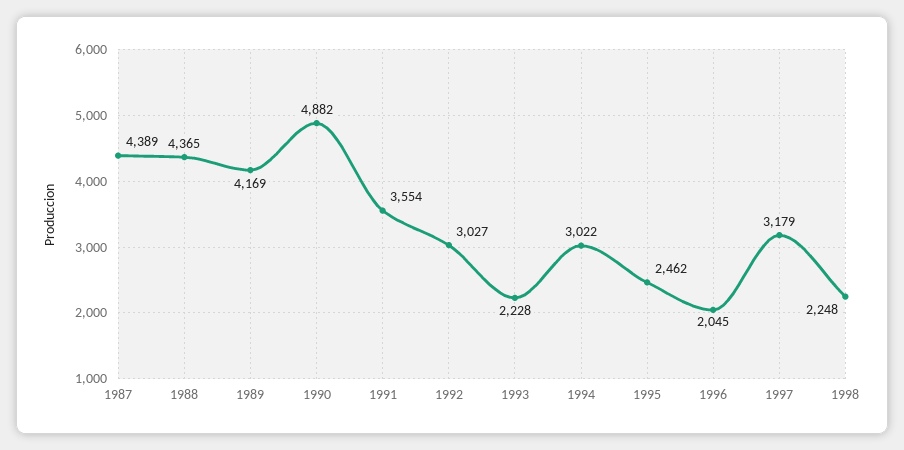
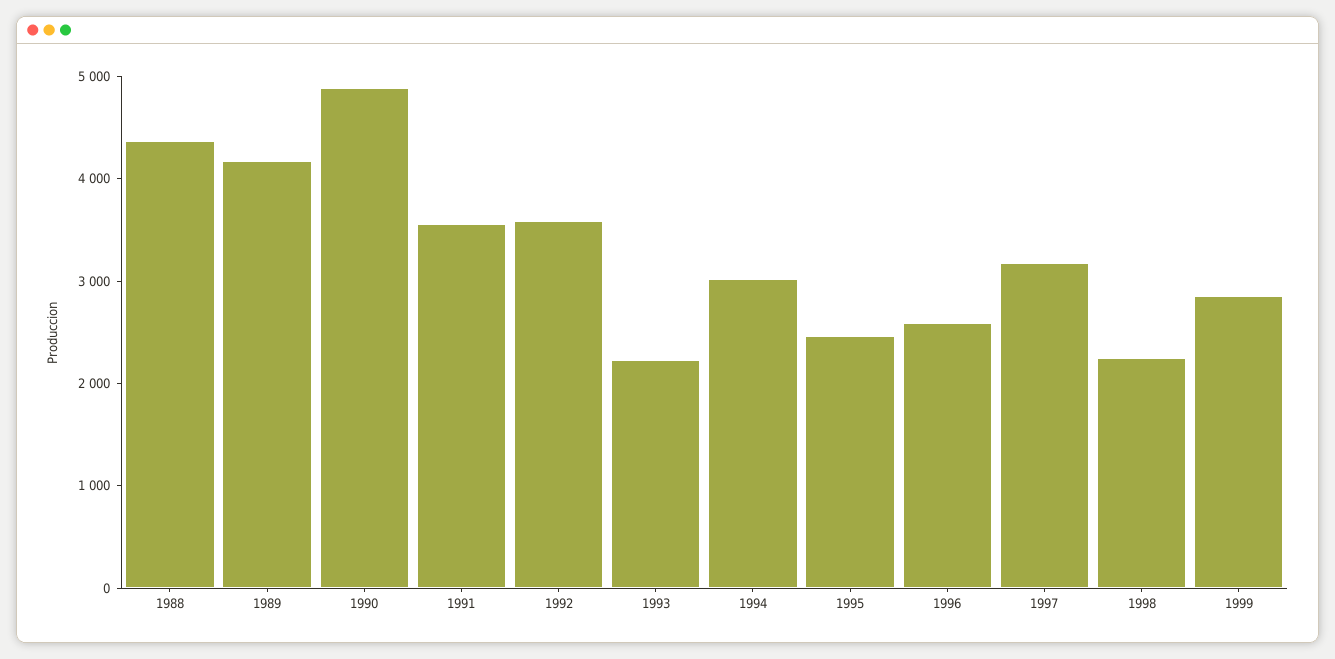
1987: 4389 -> none
1992: 3027 -> 3600
1996: 2045 -> 2600
1999: none -> 2800

